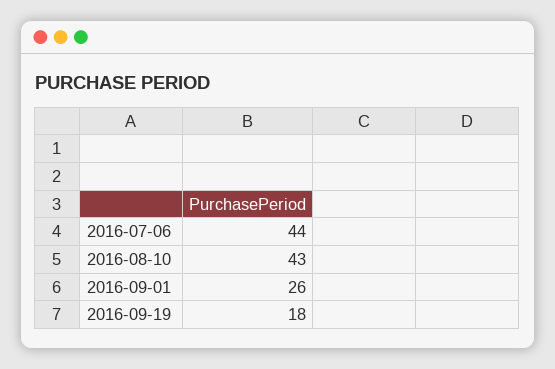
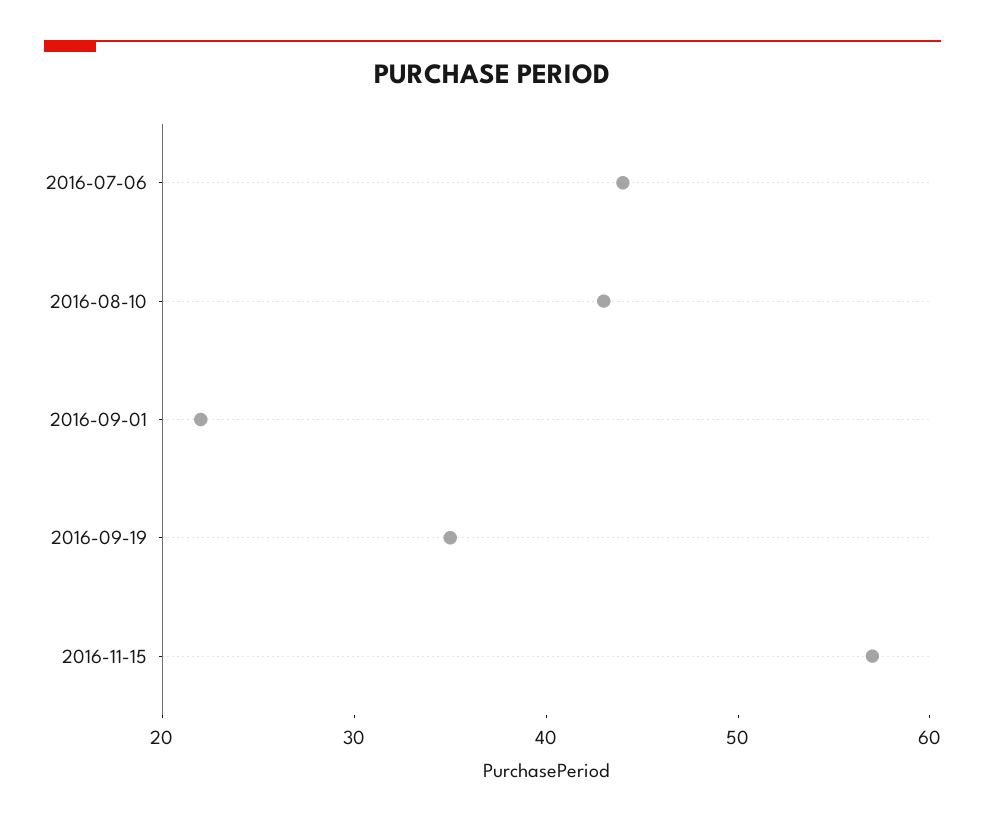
2016-09-01: 26 -> 22
2016-09-19: 18 -> 35
2016-11-15: none -> 57

